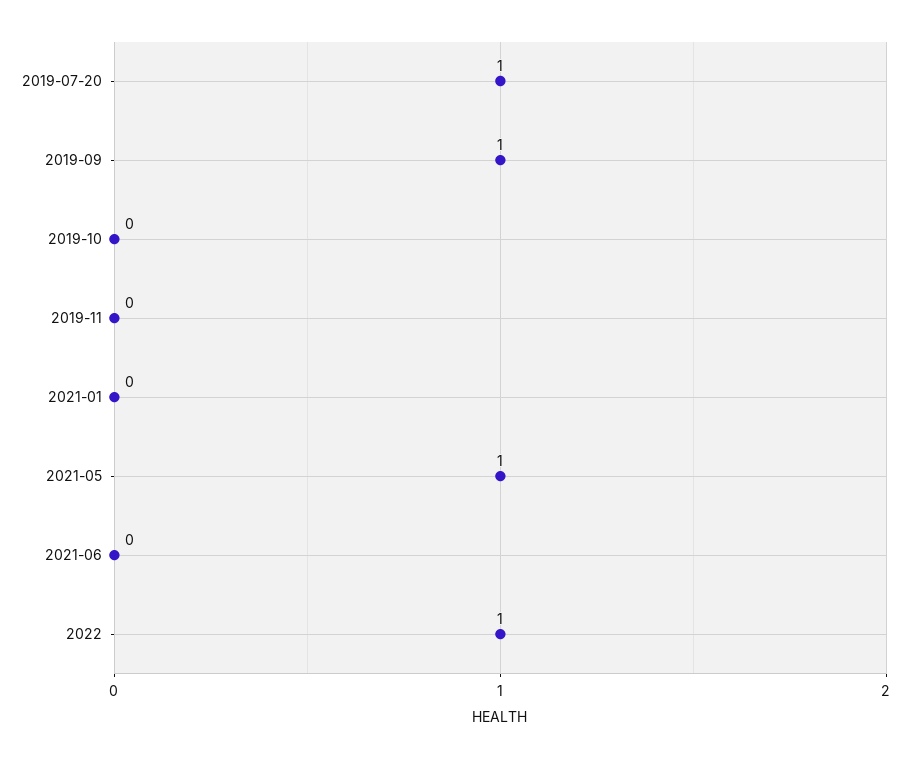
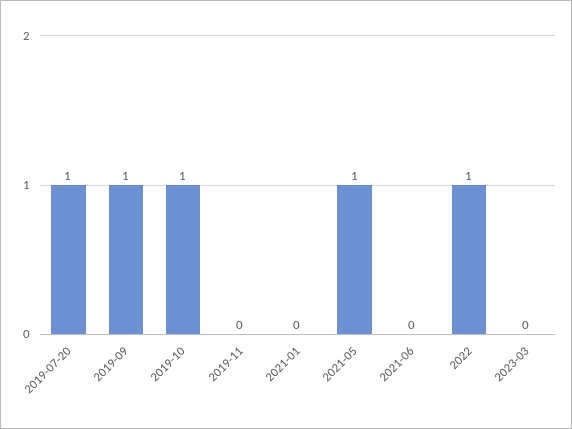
2019-10: 0 -> 1
2023-03: none -> 0

